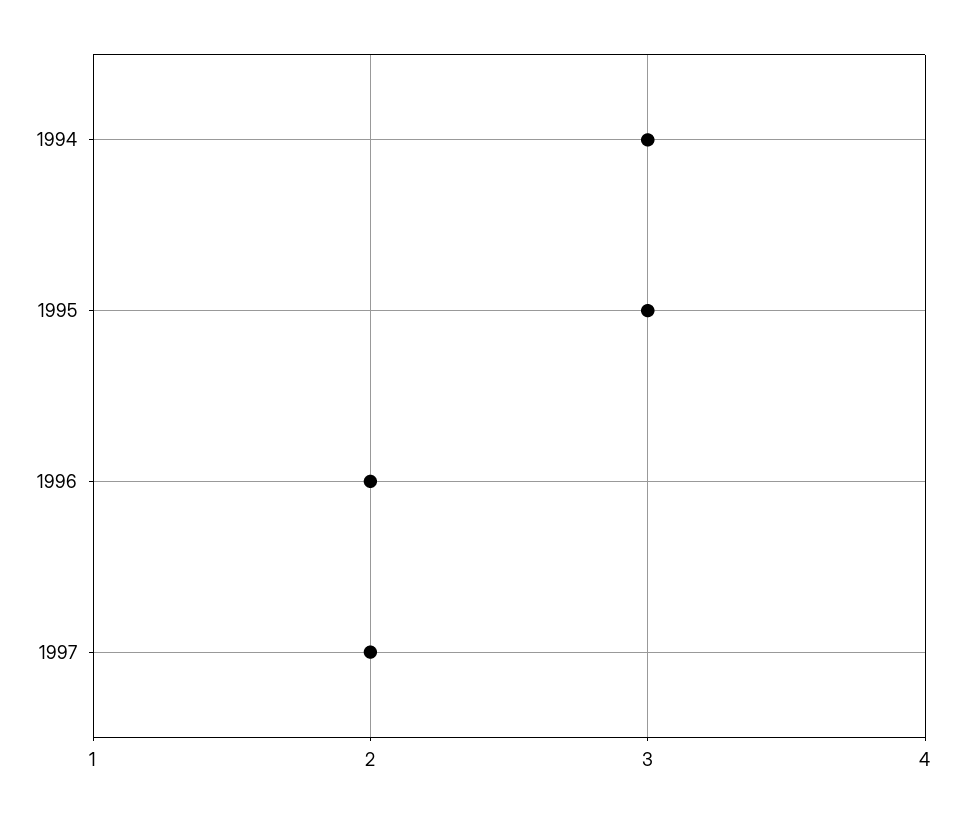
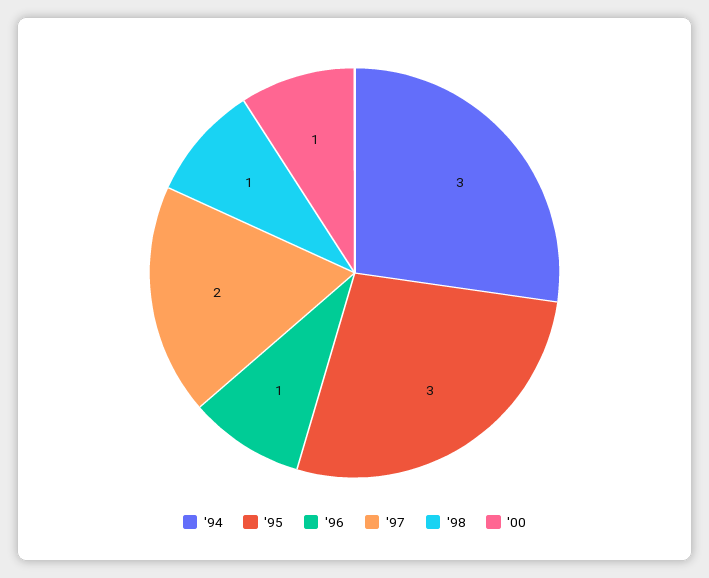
1996: 2 -> 1
'98: none -> 1
'00: none -> 1

